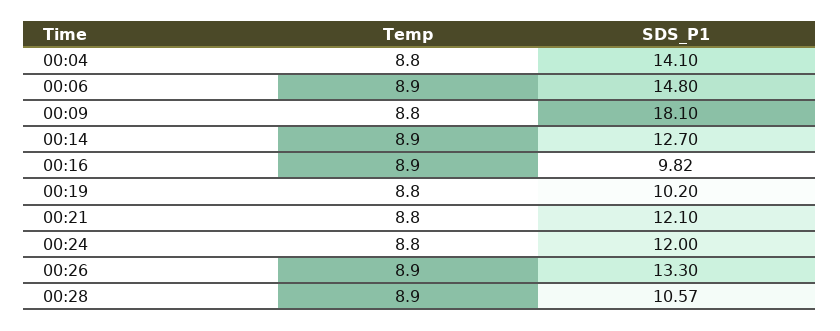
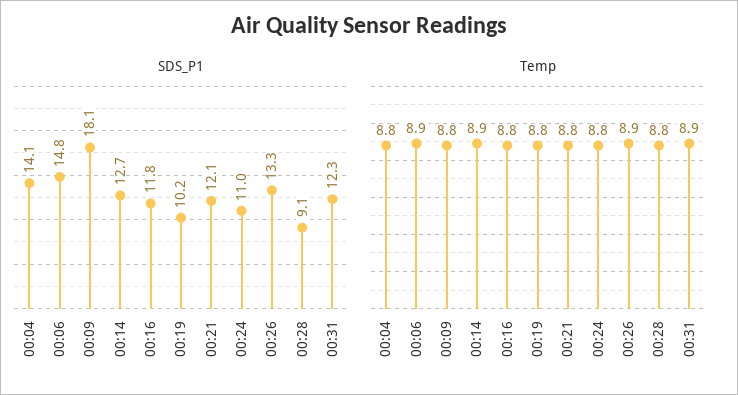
Temp, 00:16: 8.9 -> 8.8
SDS_P1, 00:16: 9.82 -> 11.8
SDS_P1, 00:24: 12 -> 11
Temp, 00:28: 8.9 -> 8.8
SDS_P1, 00:28: 10.57 -> 9.1
SDS_P1, 00:31: none -> 12.3
Temp, 00:31: none -> 8.9

